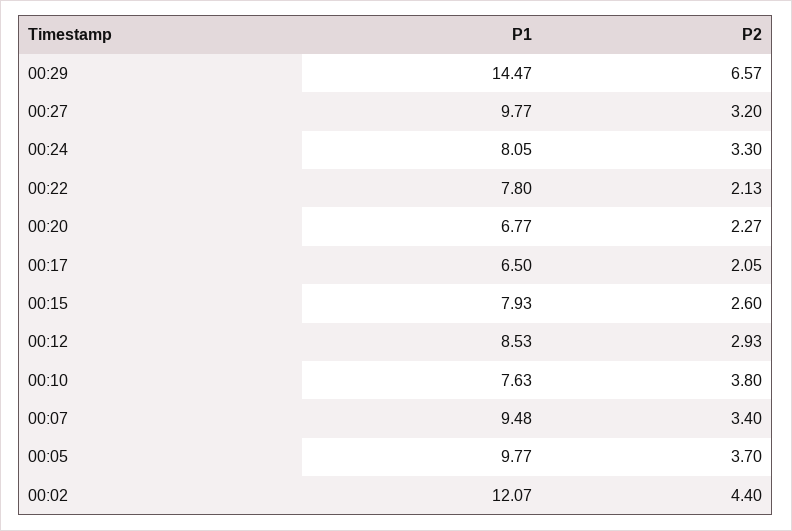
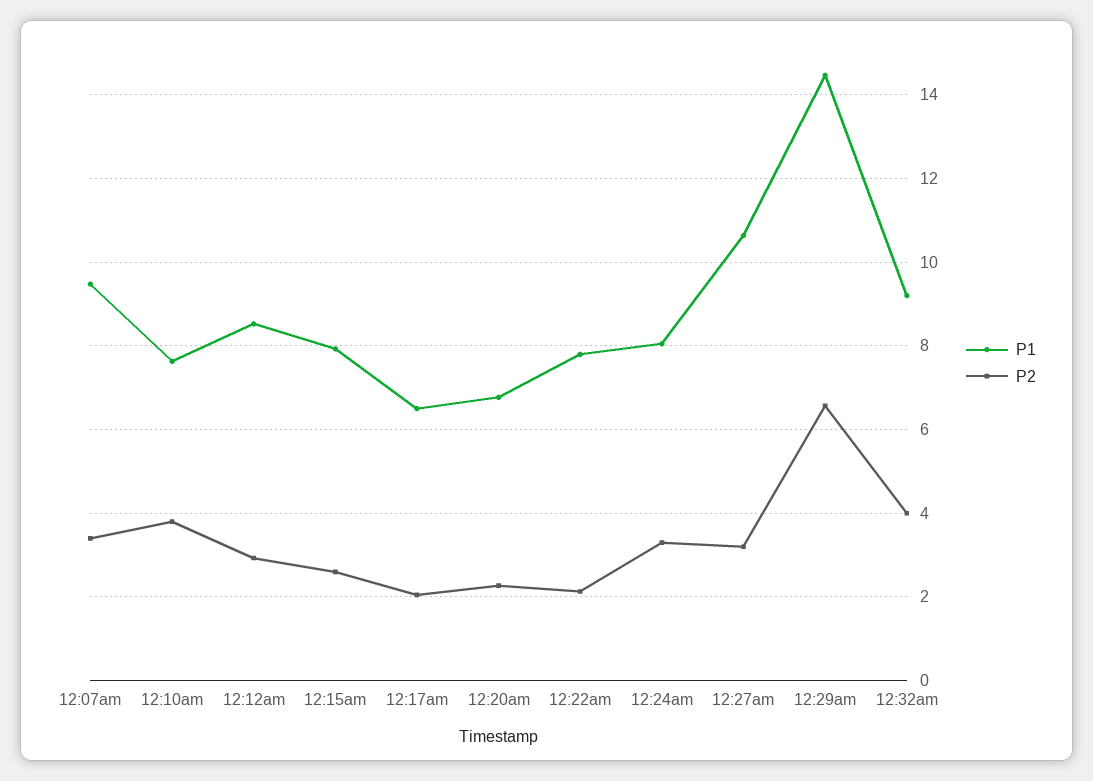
P1, 00:27: 9.77 -> 10.6
P1, 00:05: 9.77 -> none
P2, 00:05: 3.7 -> none
P1, 00:02: 12.07 -> none
P2, 00:02: 4.4 -> none
P1, 12:32am: none -> 9.2
P2, 12:32am: none -> 4

